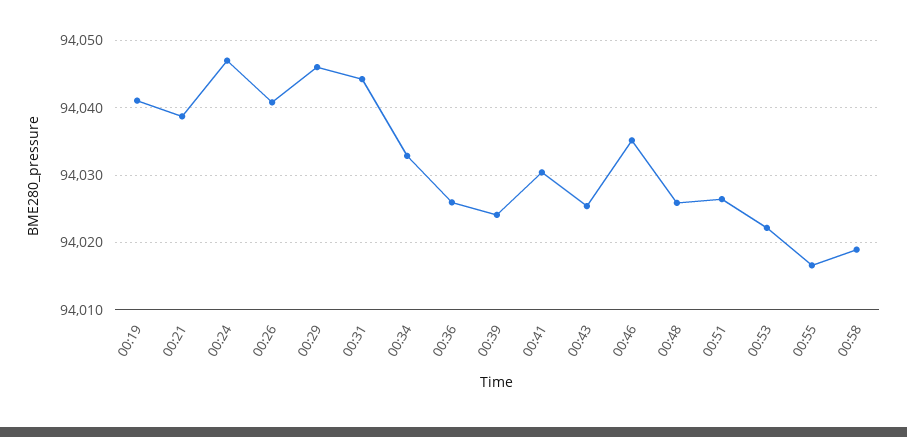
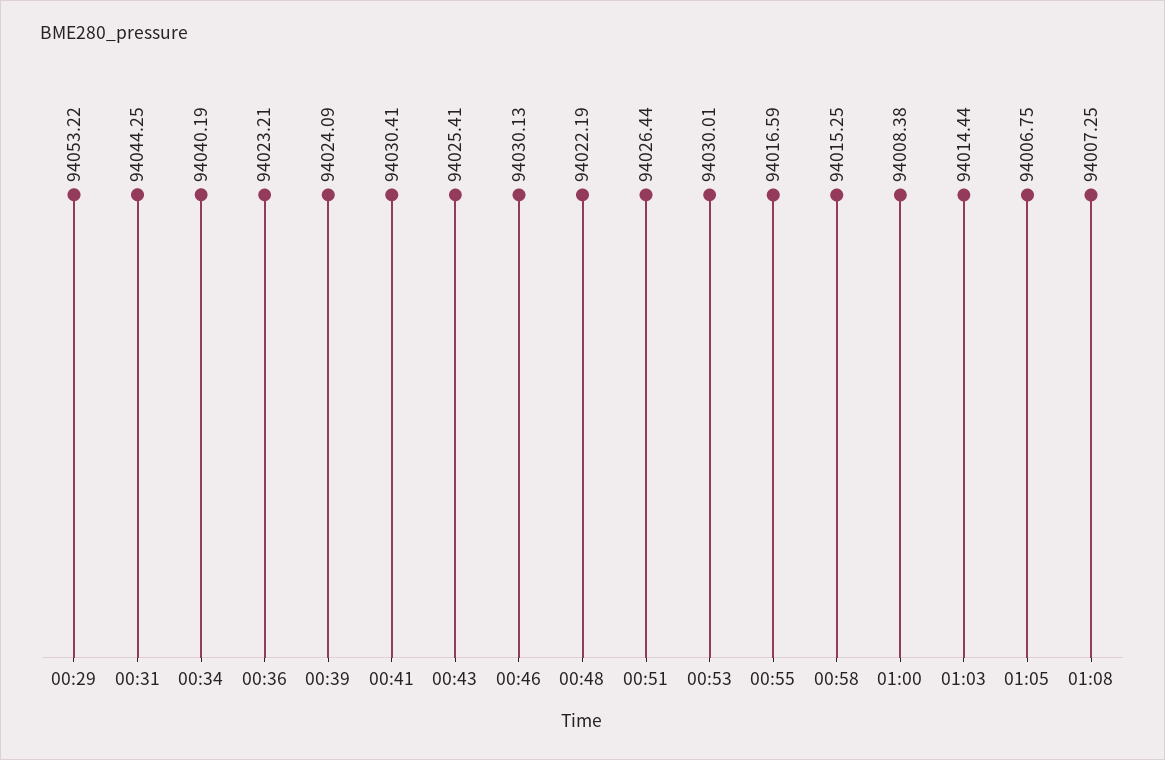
00:19: 94041 -> none
00:21: 94039 -> none
00:24: 94047 -> none
00:26: 94041 -> none
00:29: 94046 -> 94053.22
00:34: 94033 -> 94040.19
00:36: 94026 -> 94023.21
00:46: 94035 -> 94030.13
00:48: 94026 -> 94022.19
00:53: 94022 -> 94030.01
00:58: 94019 -> 94015.25
01:00: none -> 94008.38
01:03: none -> 94014.44
01:05: none -> 94006.75
01:08: none -> 94007.25

